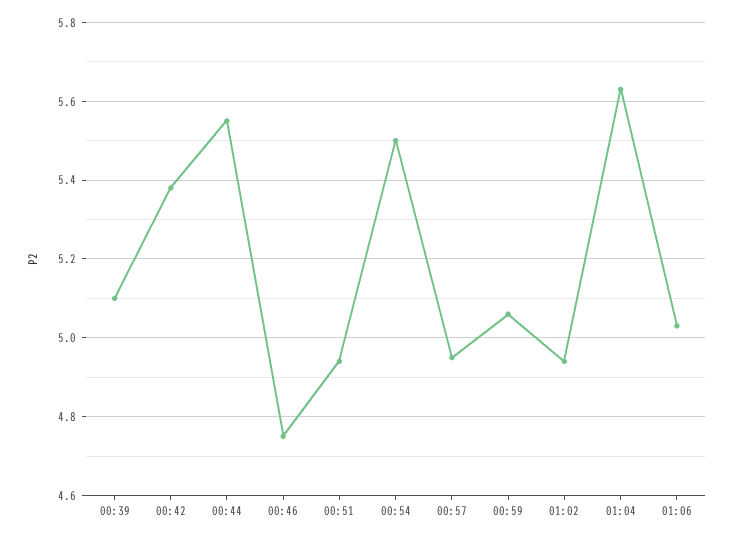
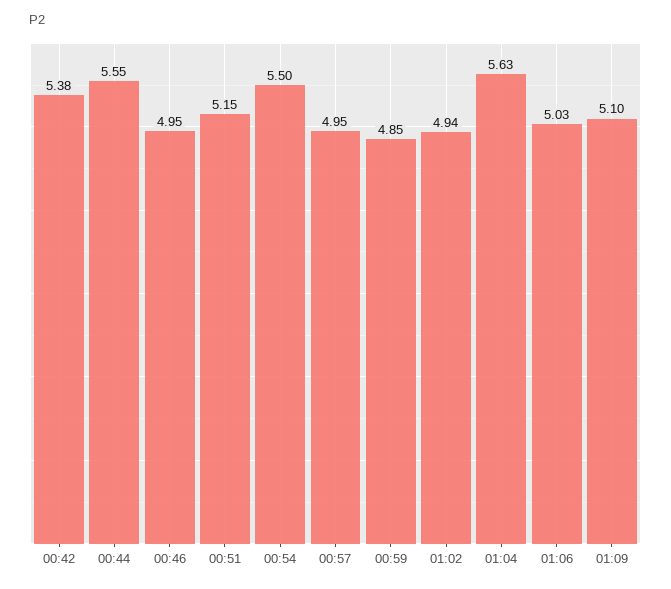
00:39: 5.1 -> none
00:46: 4.75 -> 4.95
00:51: 4.95 -> 5.15
00:59: 5.05 -> 4.85
01:09: none -> 5.1

